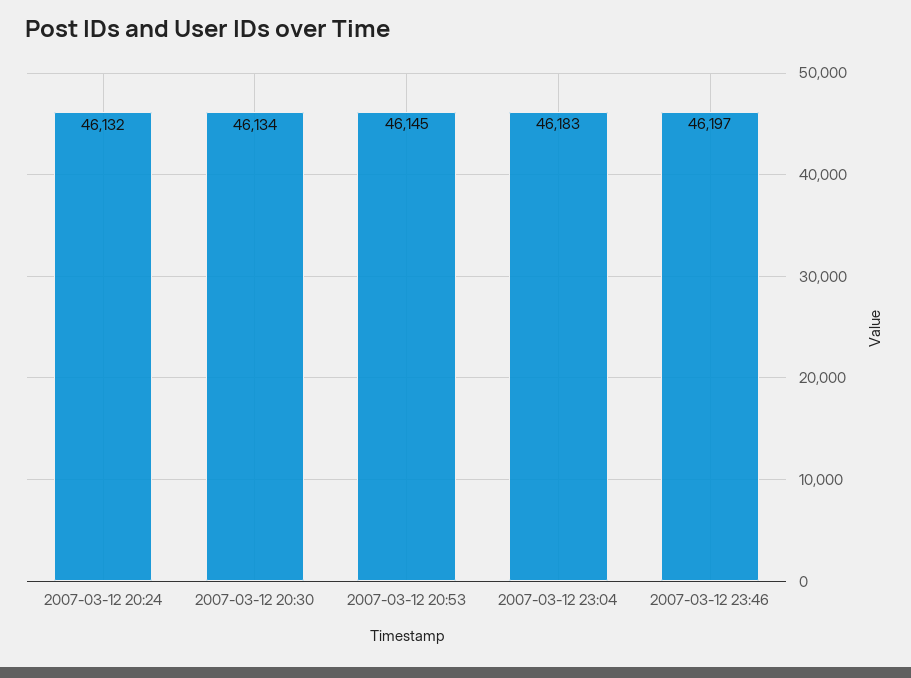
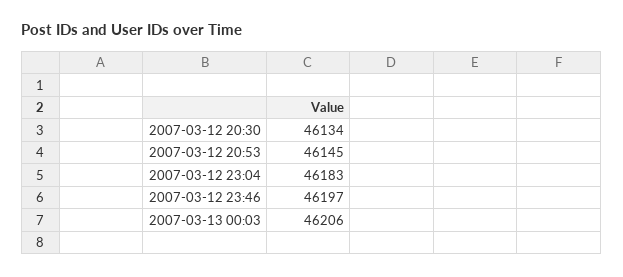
2007-03-12 20:24: 46132 -> none
2007-03-13 00:03: none -> 46206

